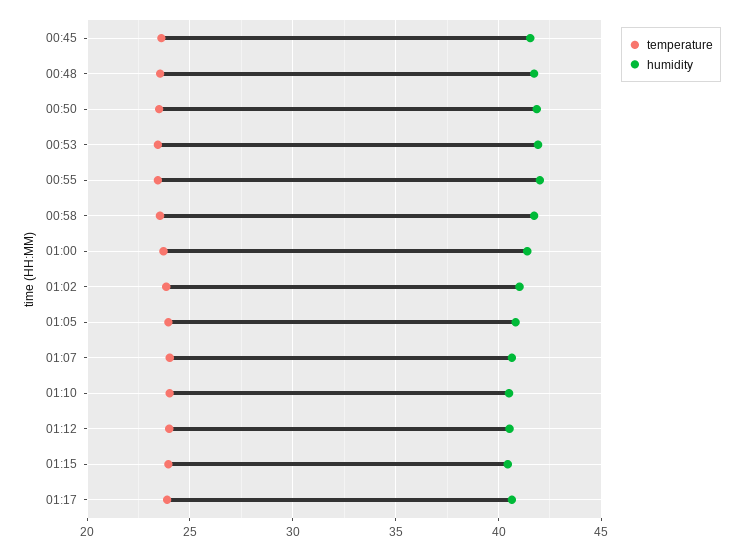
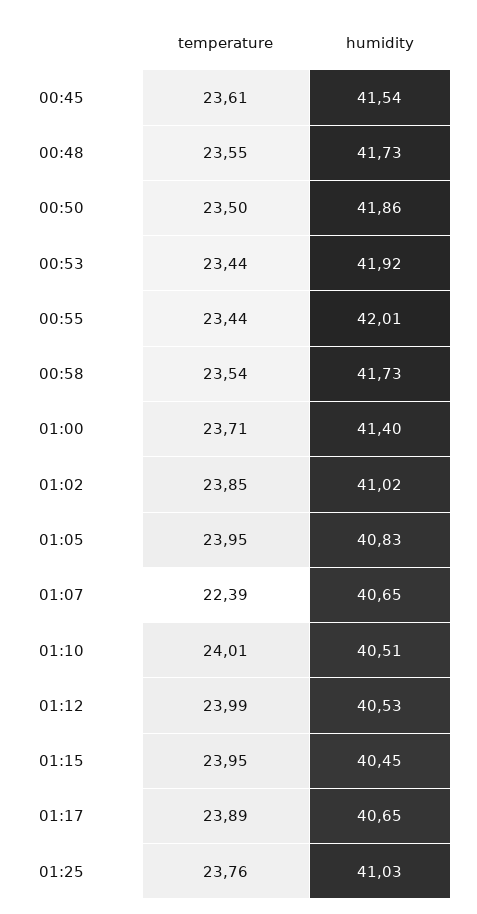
temperature, 01:07: 24 -> 22.39
temperature, 01:25: none -> 23.76
humidity, 01:25: none -> 41.03

